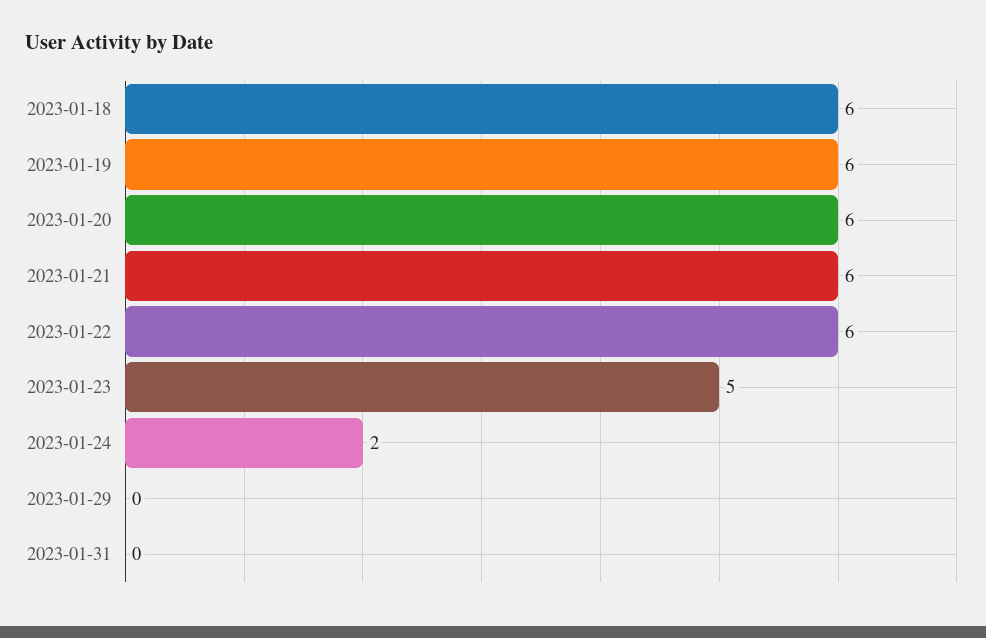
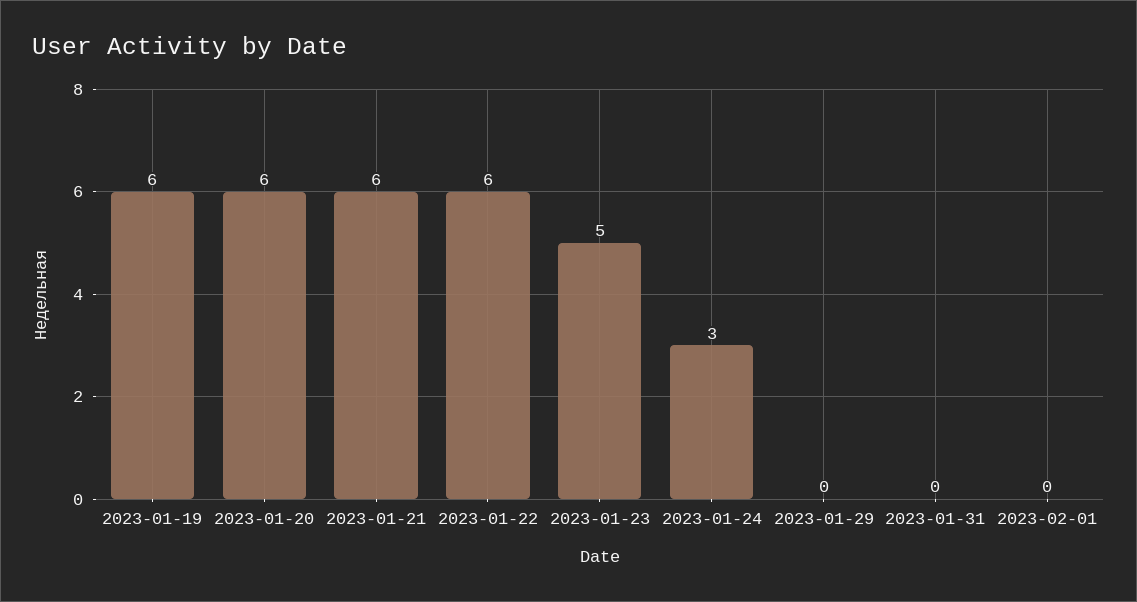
2023-01-18: 6 -> none
2023-01-24: 2 -> 3
2023-02-01: none -> 0

